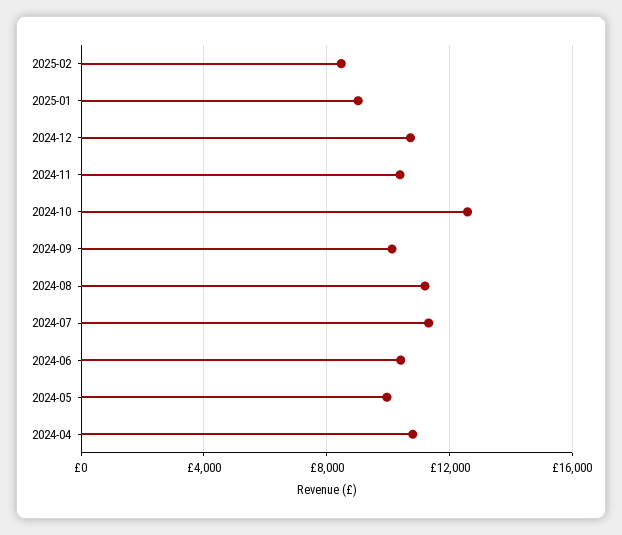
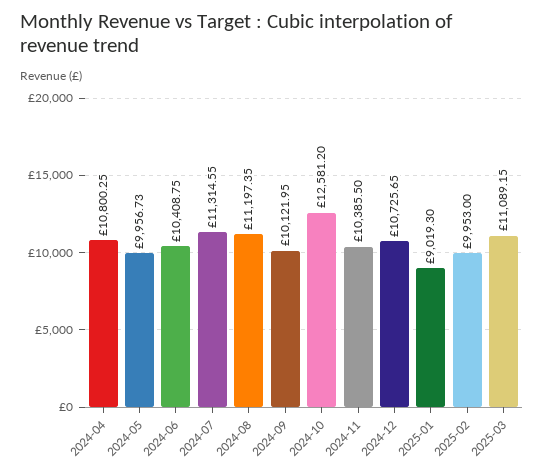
2025-02: 8500 -> 9953
2025-03: none -> 11089.15

